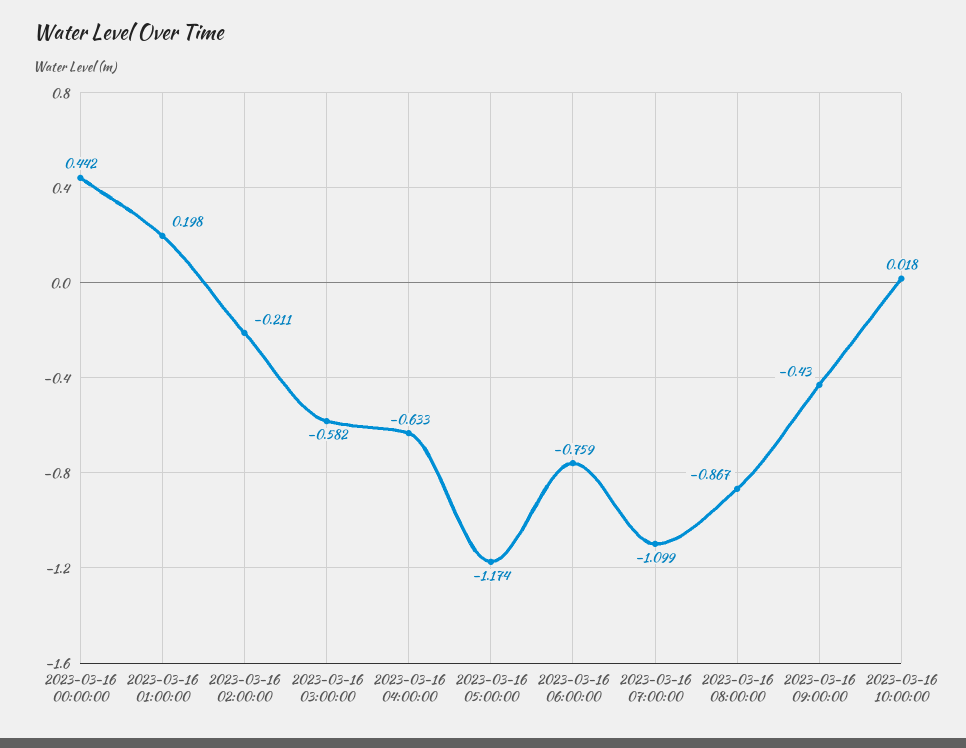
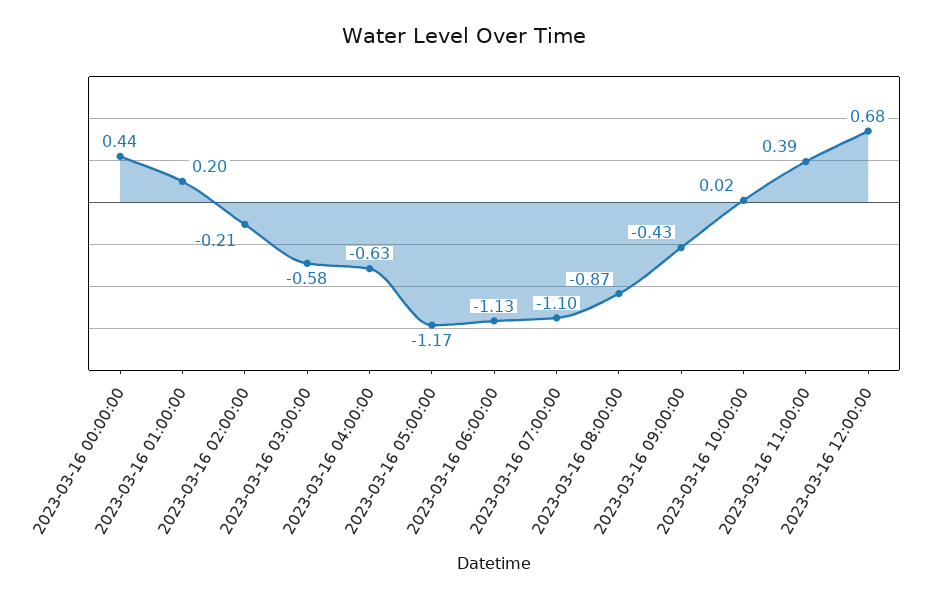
2023-03-16 06:00:00: -0.759 -> -1.13
2023-03-16 11:00:00: none -> 0.39
2023-03-16 12:00:00: none -> 0.68

